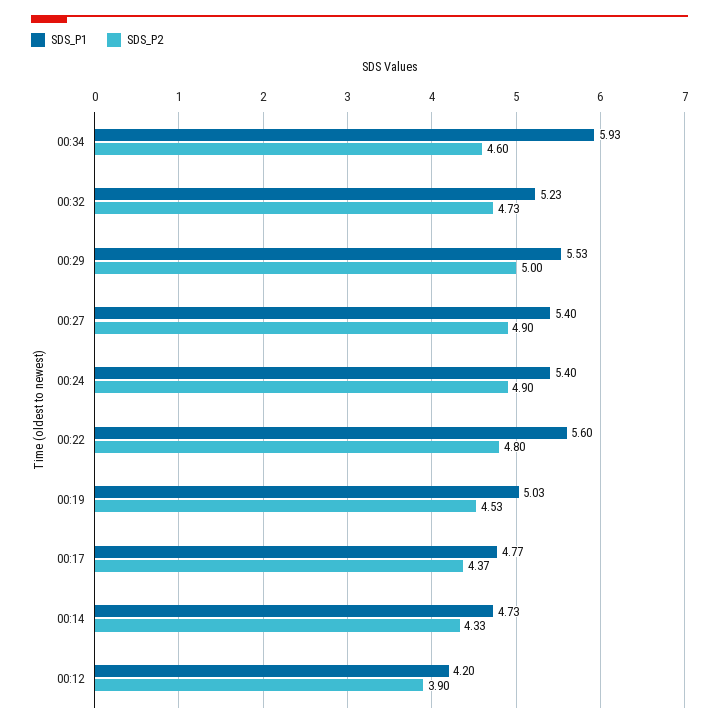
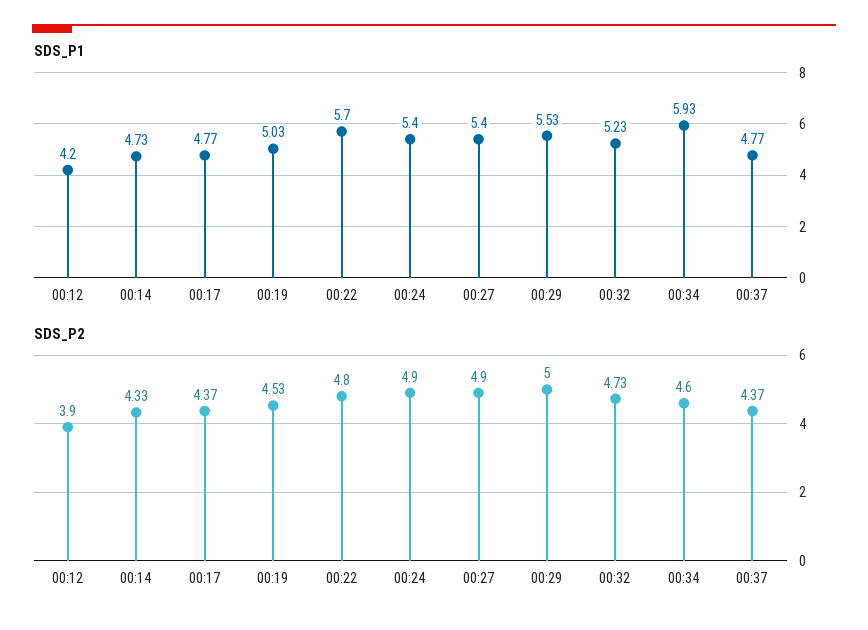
SDS_P1, 00:22: 5.6 -> 5.7
SDS_P1, 00:37: none -> 4.77
SDS_P2, 00:37: none -> 4.37

